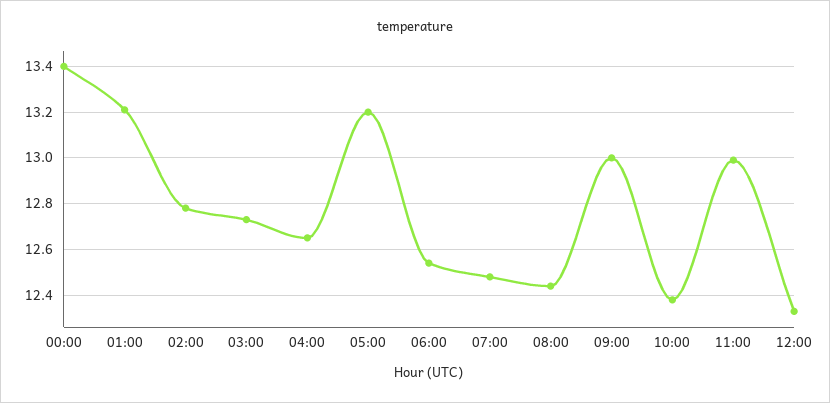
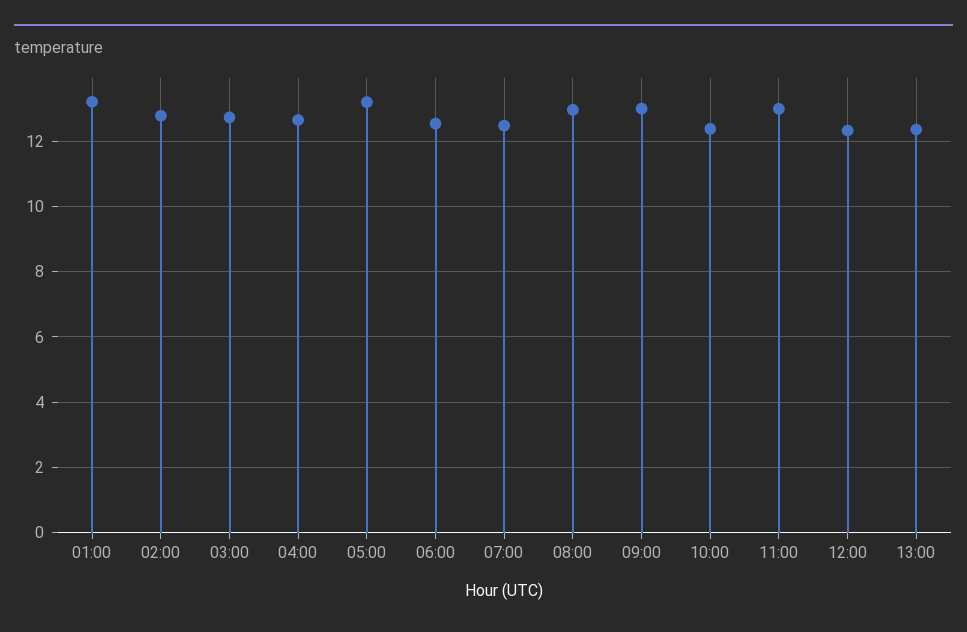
00:00: 13.4 -> none
08:00: 12.45 -> 13
13:00: none -> 12.4

